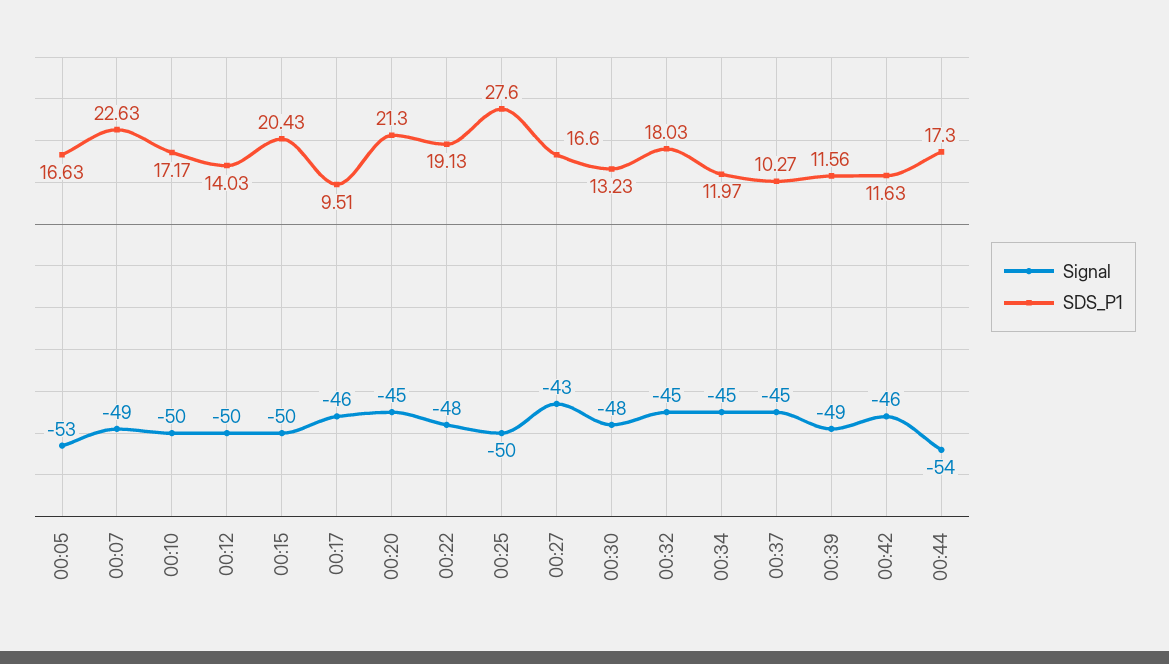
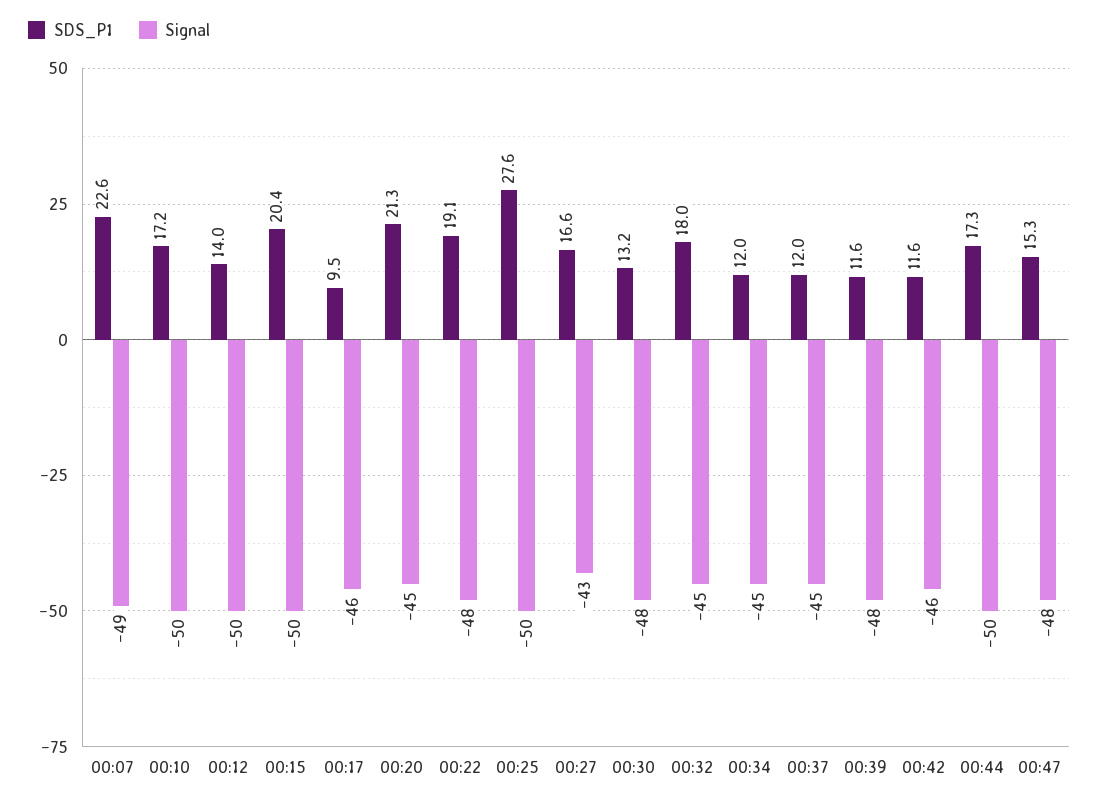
Signal, 00:05: -53 -> none
SDS_P1, 00:05: 16.63 -> none
SDS_P1, 00:37: 10.27 -> 12
Signal, 00:39: -49 -> -48
Signal, 00:44: -54 -> -50
SDS_P1, 00:47: none -> 15.3
Signal, 00:47: none -> -48

